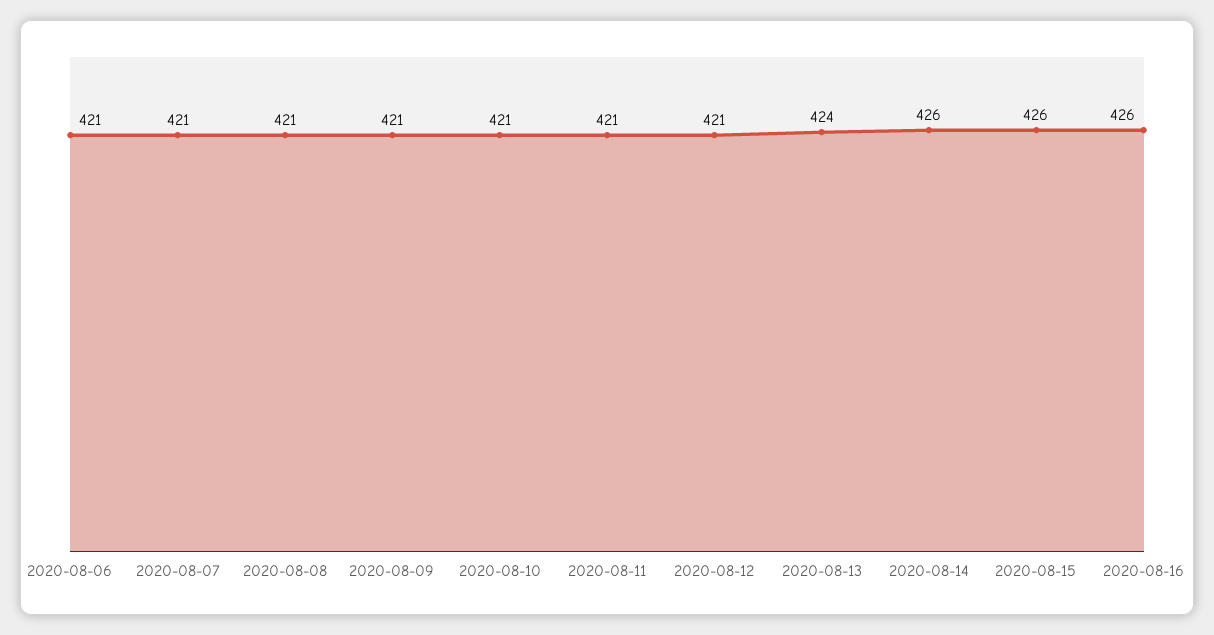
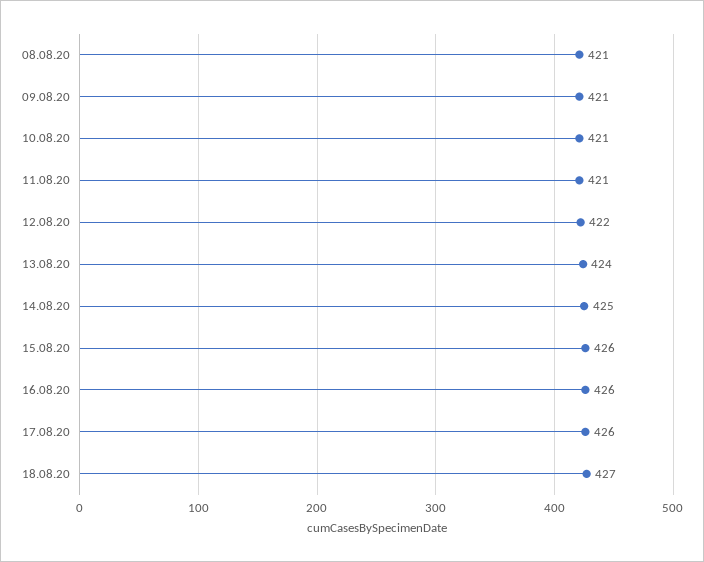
2020-08-06: 421 -> none
2020-08-07: 421 -> none
2020-08-12: 421 -> 422
2020-08-14: 426 -> 425
17.08.20: none -> 426
18.08.20: none -> 427

